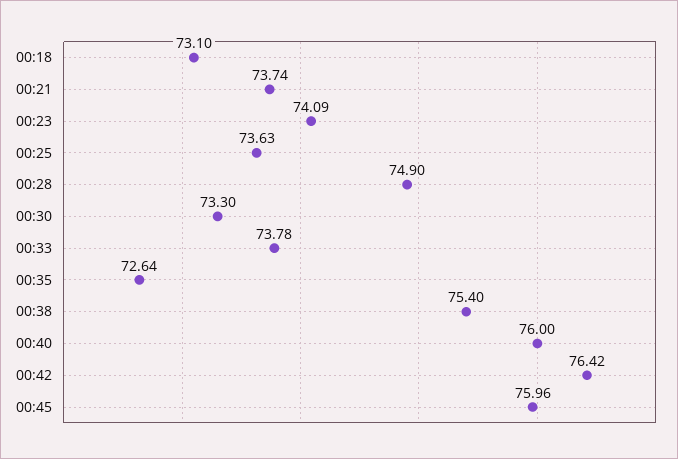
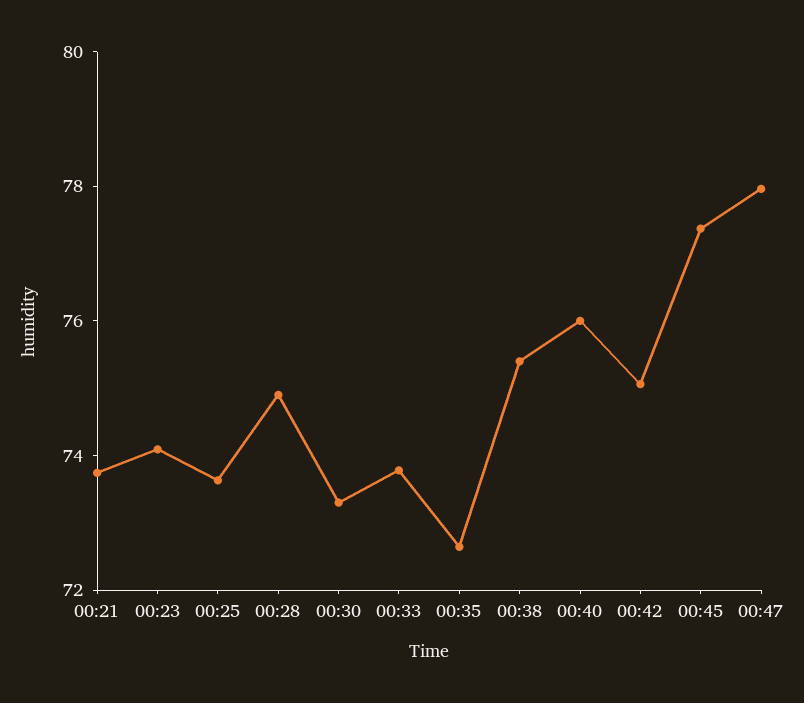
00:18: 73.1 -> none
00:42: 76.42 -> 75
00:45: 75.96 -> 77.5
00:47: none -> 78

